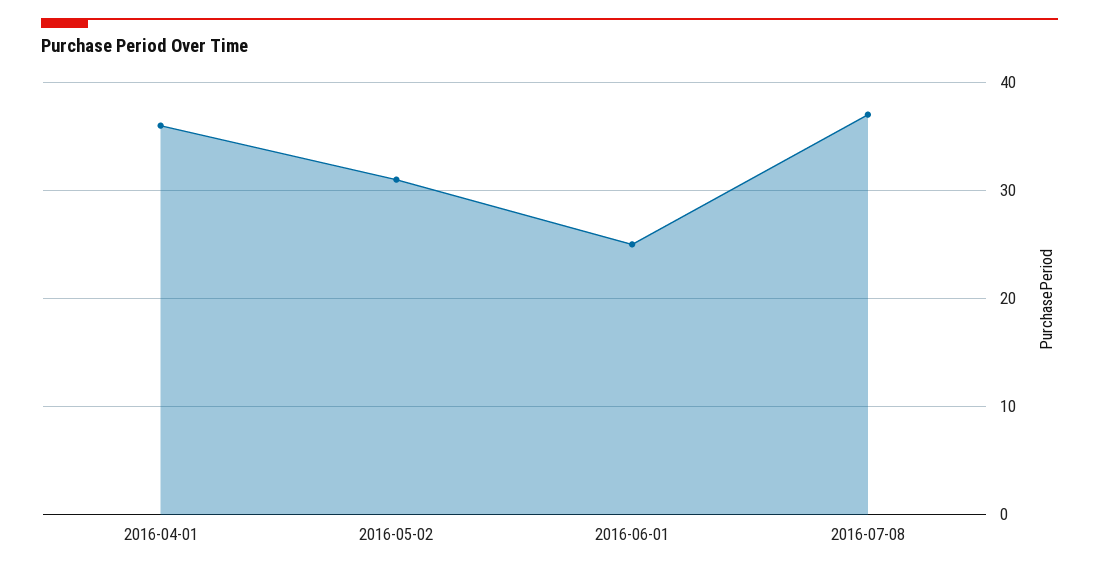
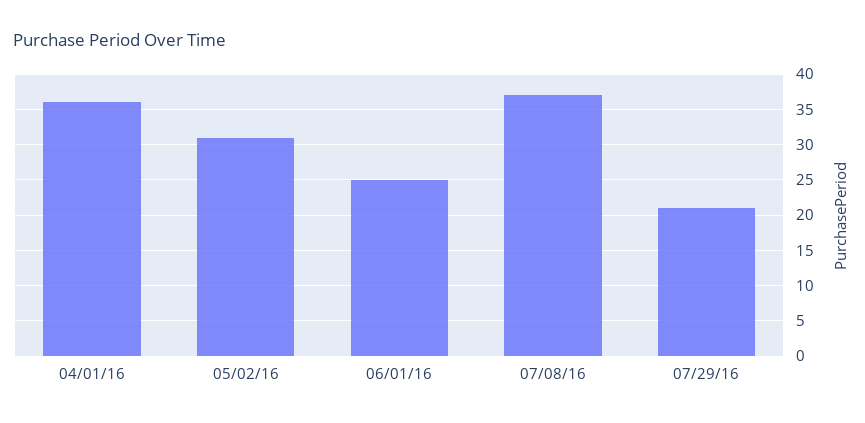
07/29/16: none -> 21

